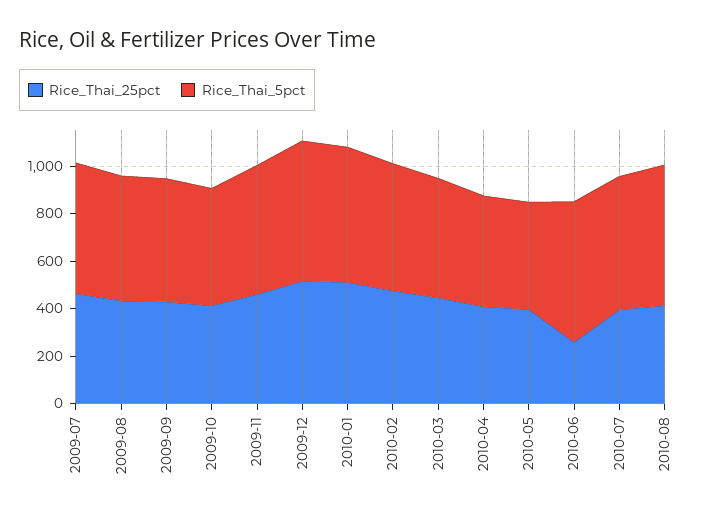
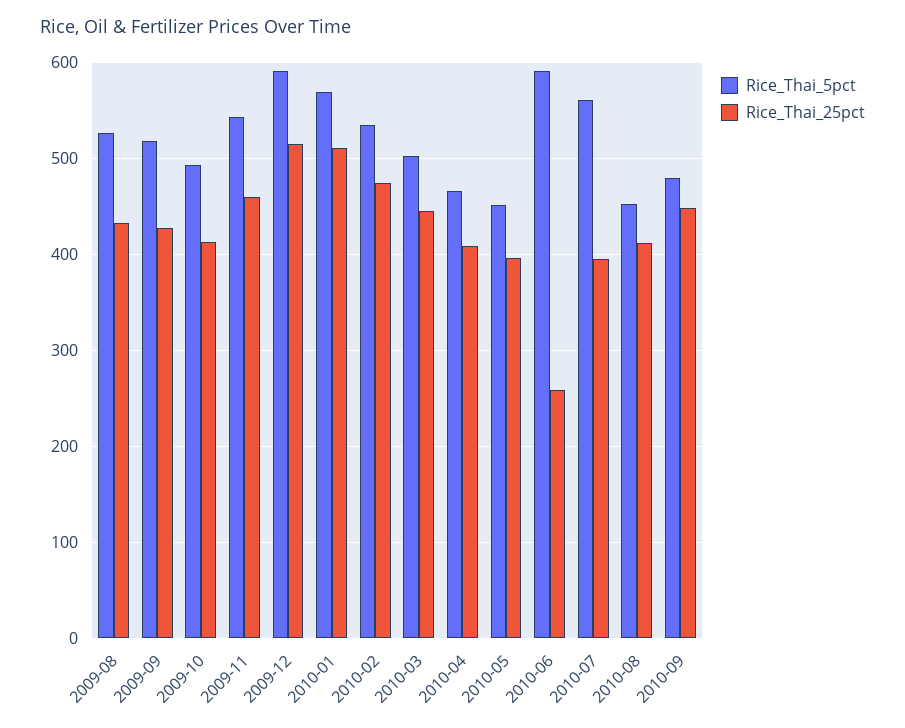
Rice_Thai_25pct, 2009-07: 450 -> none
Rice_Thai_5pct, 2009-07: 550 -> none
Rice_Thai_5pct, 2010-08: 600 -> 450
Rice_Thai_5pct, 2010-09: none -> 480
Rice_Thai_25pct, 2010-09: none -> 450

